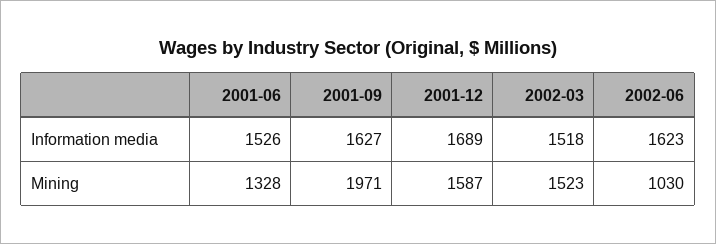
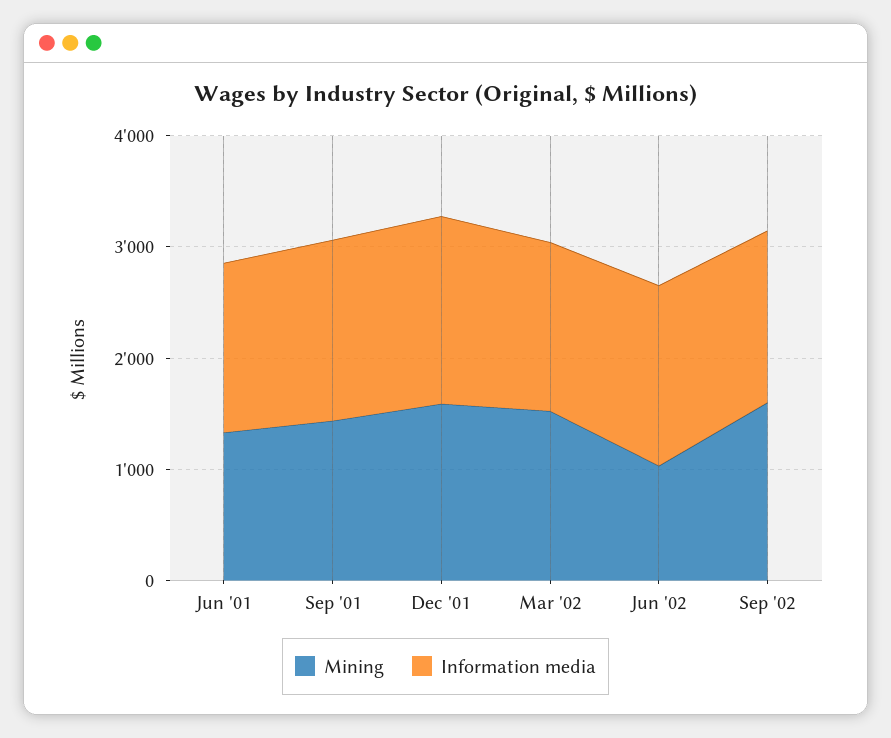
Mining, 2001-09: 1971 -> 1400
Mining, Sep '02: none -> 1600
Information media, Sep '02: none -> 1600

